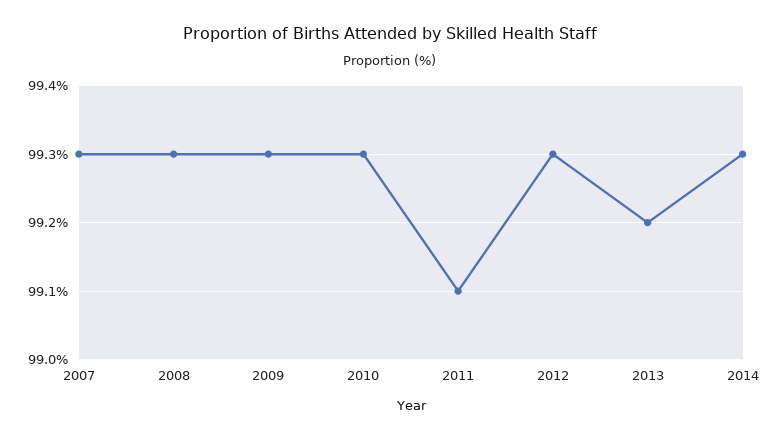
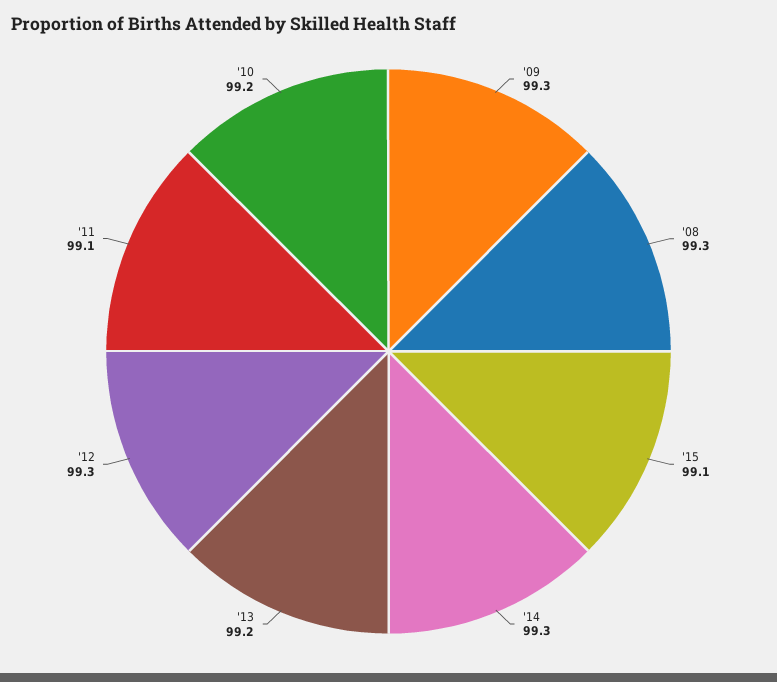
2007: 99.3 -> none
2010: 99.3 -> 99.2
'15: none -> 99.1

